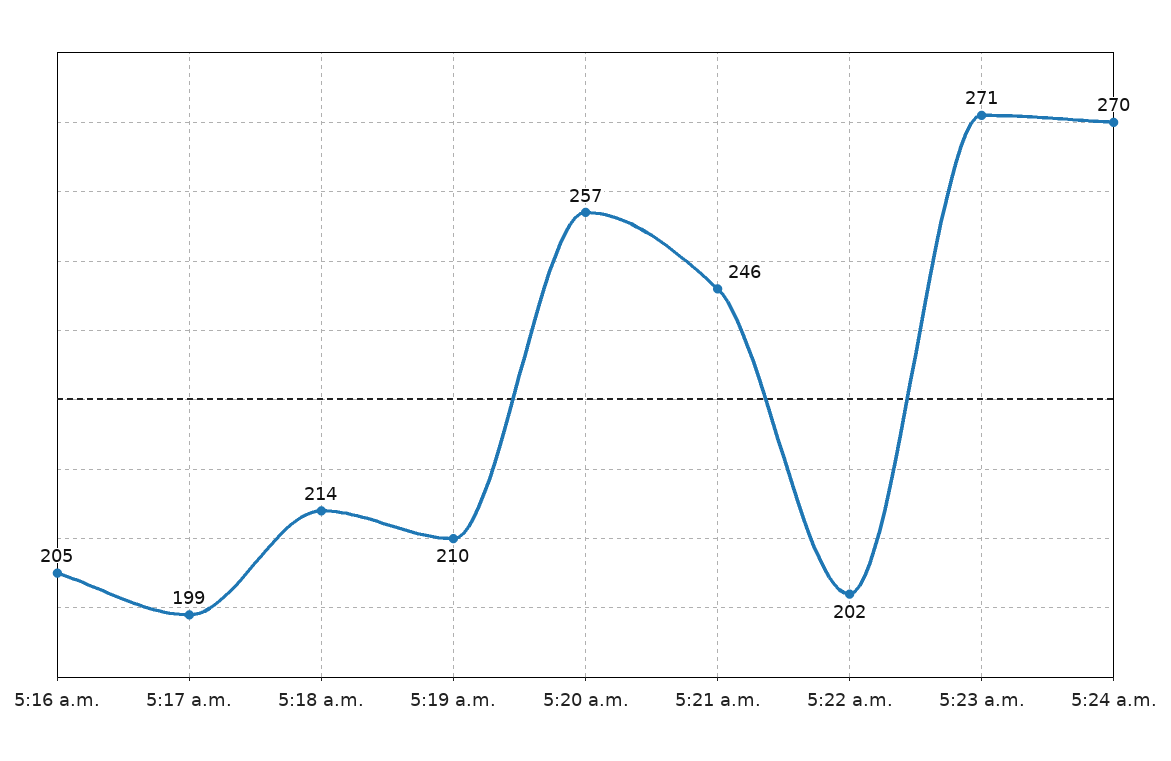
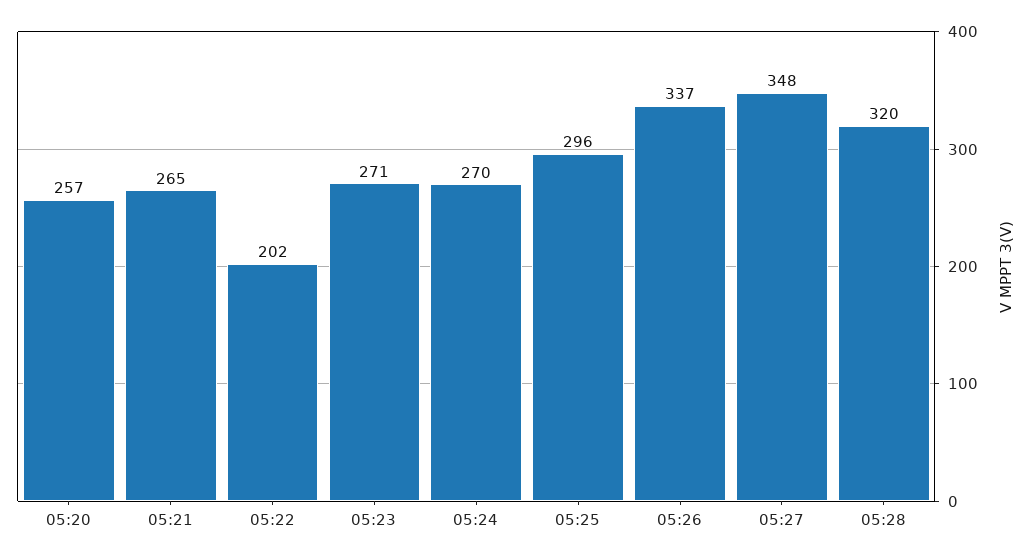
5:16 a.m.: 205 -> none
5:17 a.m.: 199 -> none
5:18 a.m.: 214 -> none
5:19 a.m.: 210 -> none
5:21 a.m.: 246 -> 265
05:25: none -> 296
05:26: none -> 337
05:27: none -> 348
05:28: none -> 320

